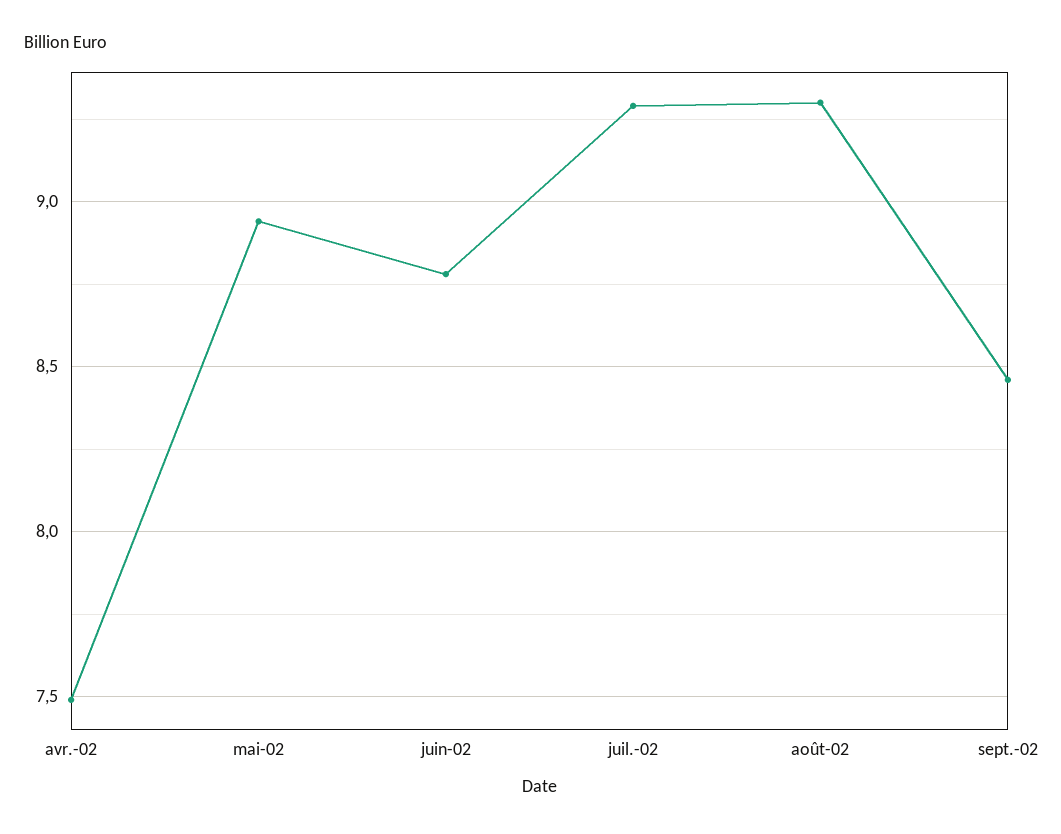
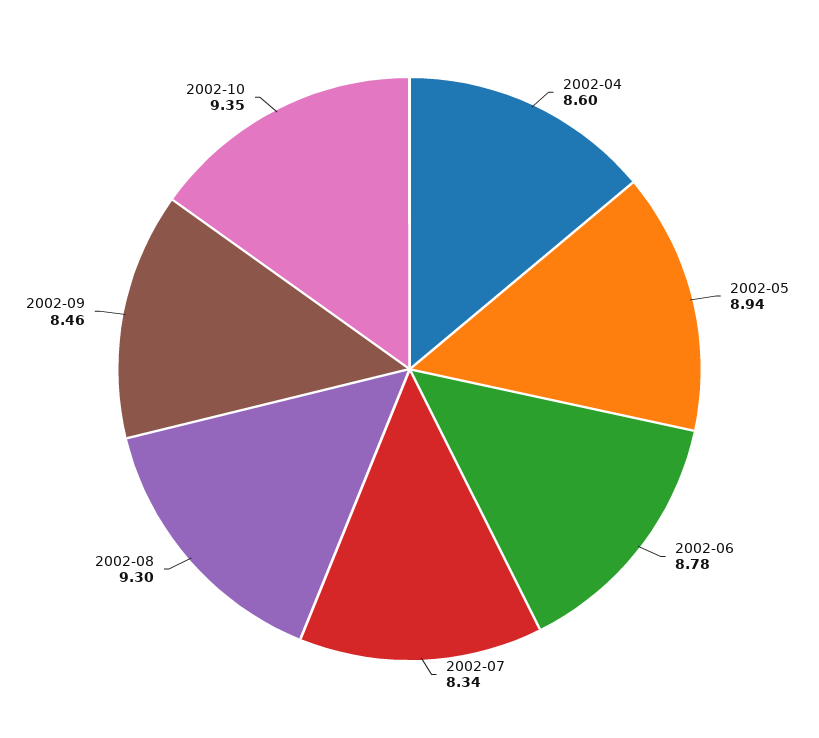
avr.-02: 7.5 -> 8.6
juil.-02: 9.3 -> 8.34
2002-10: none -> 9.35

